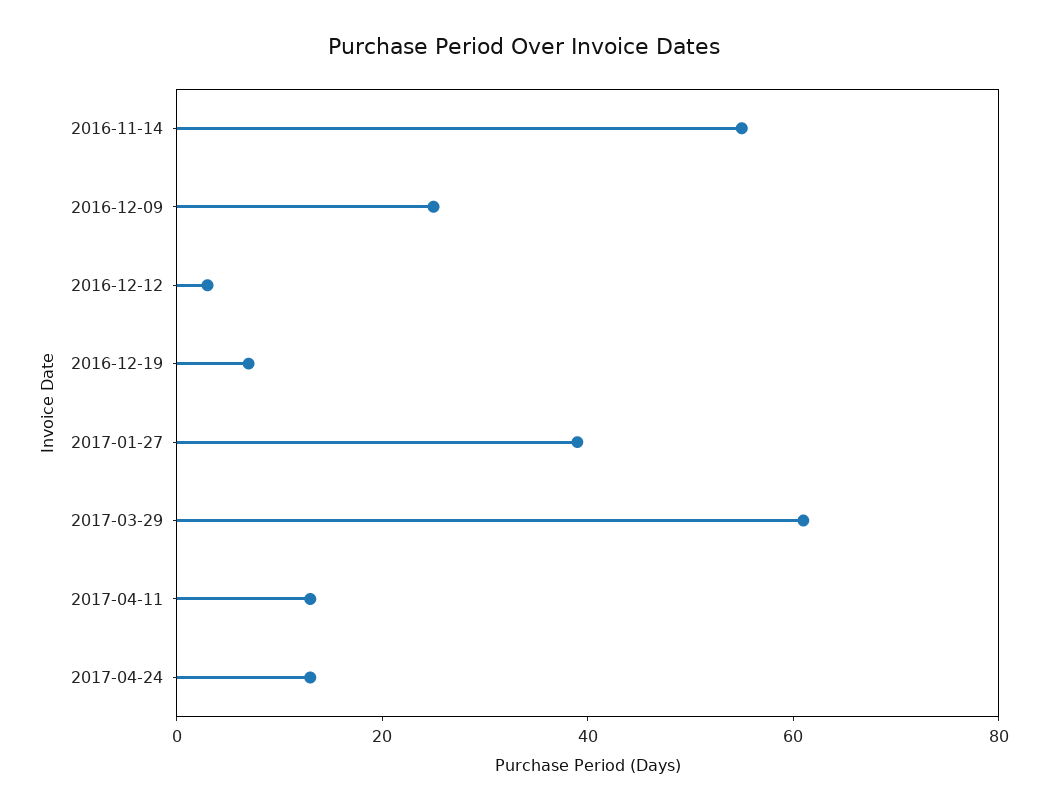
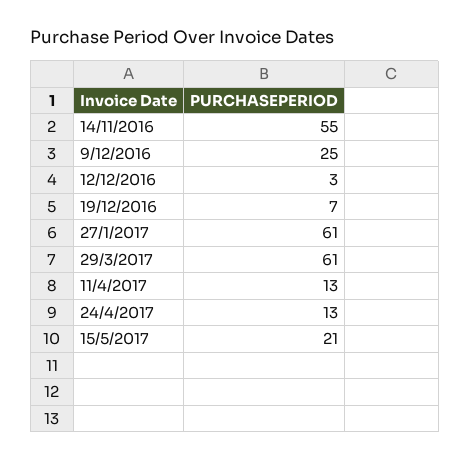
2017-01-27: 40 -> 61
15/5/2017: none -> 21

